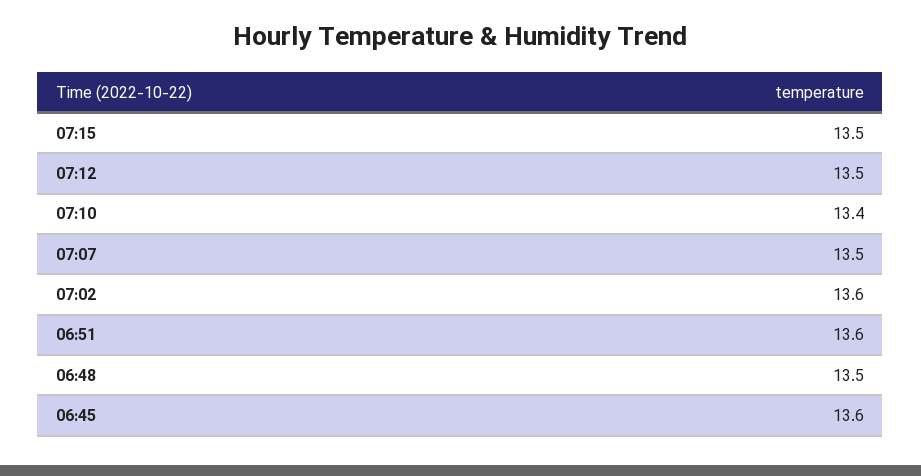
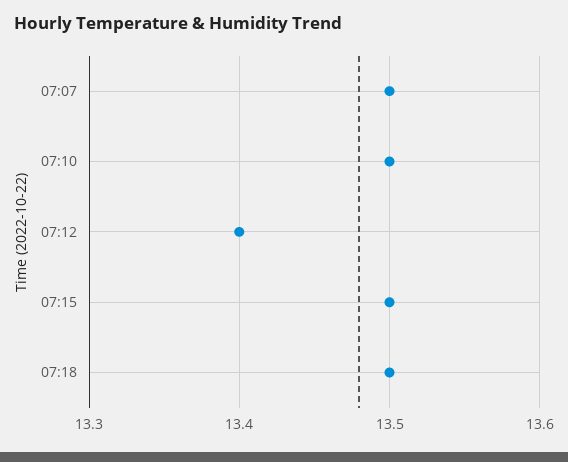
07:12: 13.5 -> 13.4
07:10: 13.4 -> 13.5
07:02: 13.6 -> none
06:51: 13.6 -> none
06:48: 13.5 -> none
06:45: 13.6 -> none
07:18: none -> 13.5

